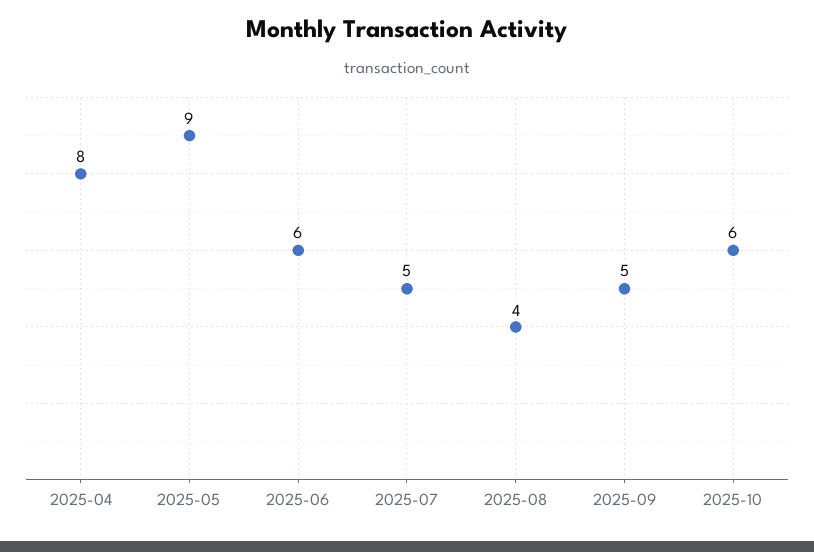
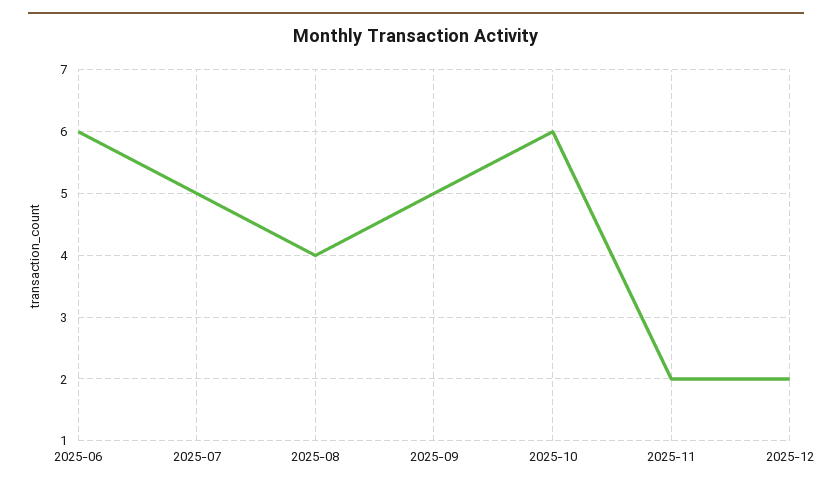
2025-04: 8 -> none
2025-05: 9 -> none
2025-11: none -> 2
2025-12: none -> 2

